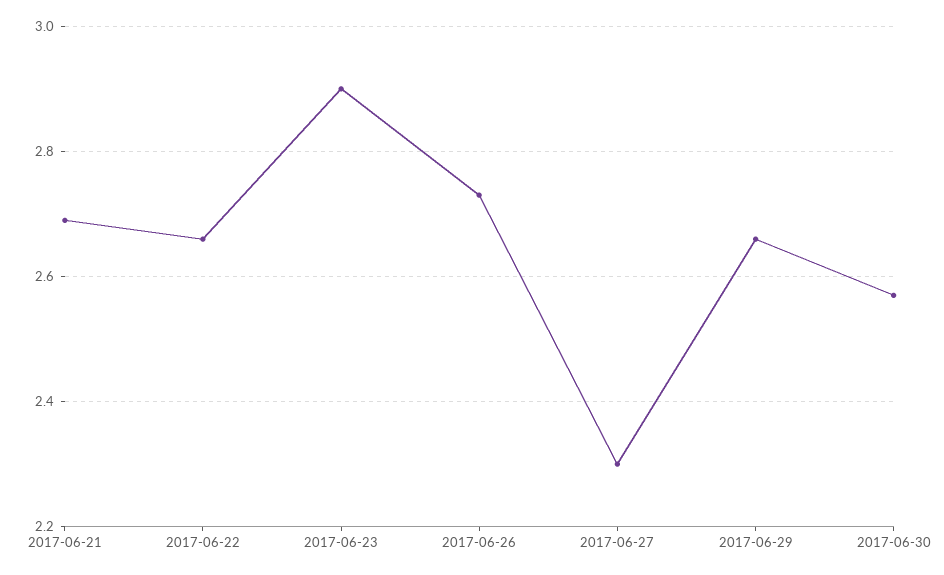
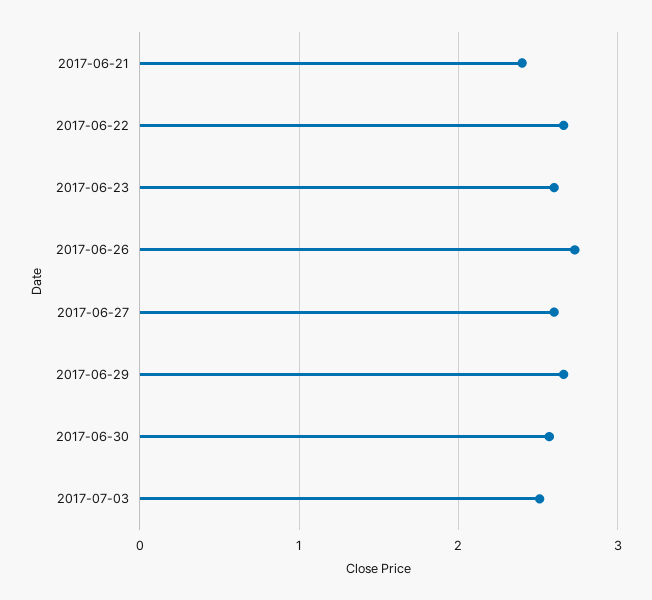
2017-06-21: 2.7 -> 2.4
2017-06-23: 2.9 -> 2.6
2017-06-27: 2.3 -> 2.6
2017-07-03: none -> 2.5

